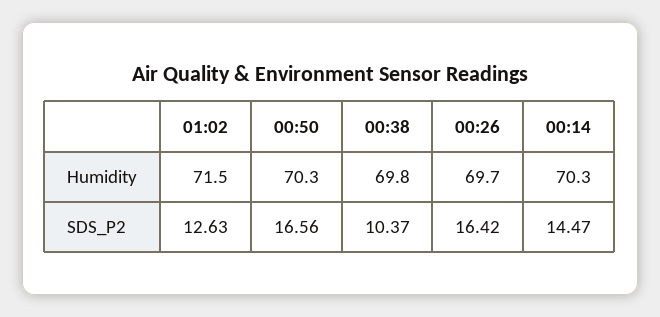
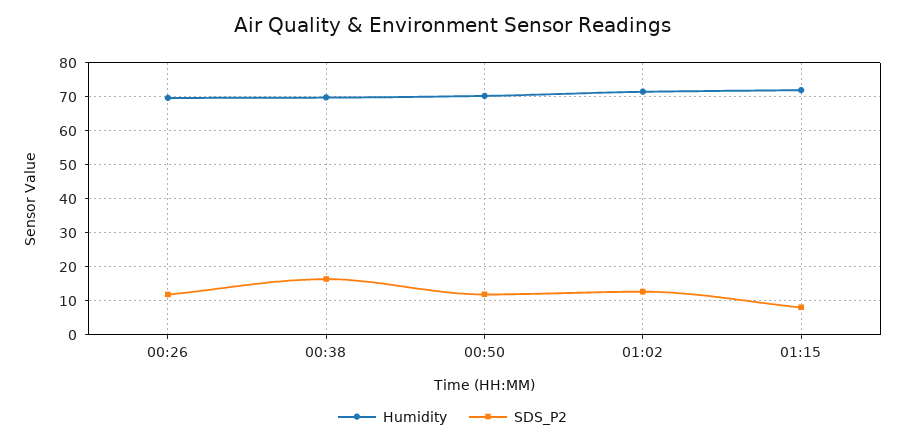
Humidity, 00:14: 70.3 -> none
SDS_P2, 00:50: 16.56 -> 12
SDS_P2, 00:38: 10.37 -> 16
SDS_P2, 00:26: 16.42 -> 12
SDS_P2, 00:14: 14.47 -> none
Humidity, 01:15: none -> 72
SDS_P2, 01:15: none -> 8

